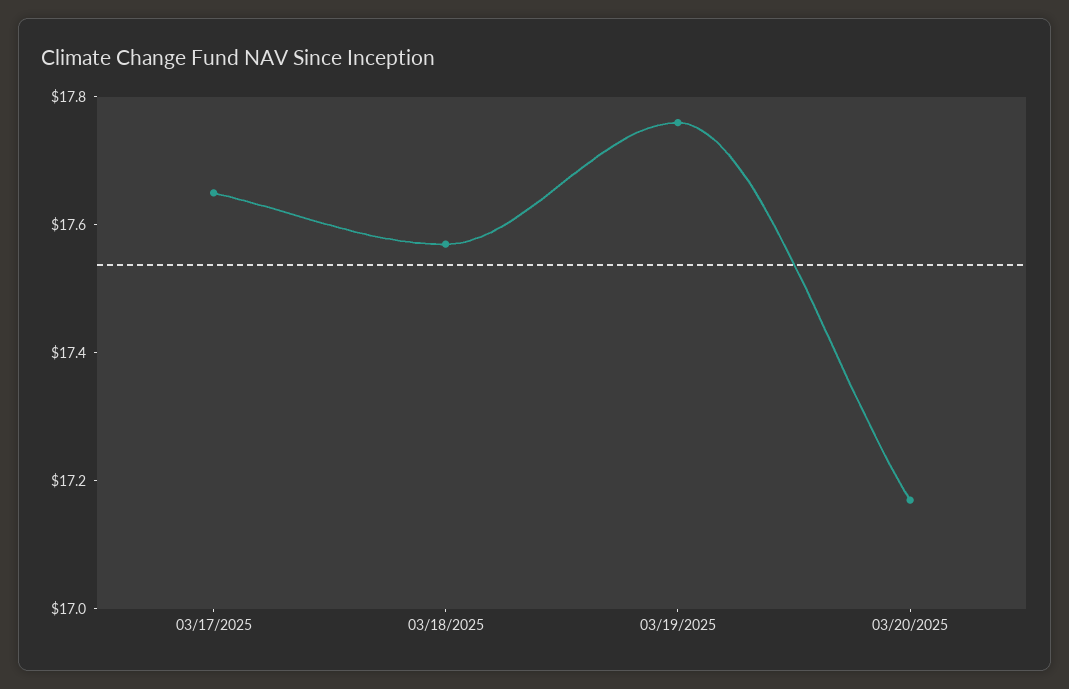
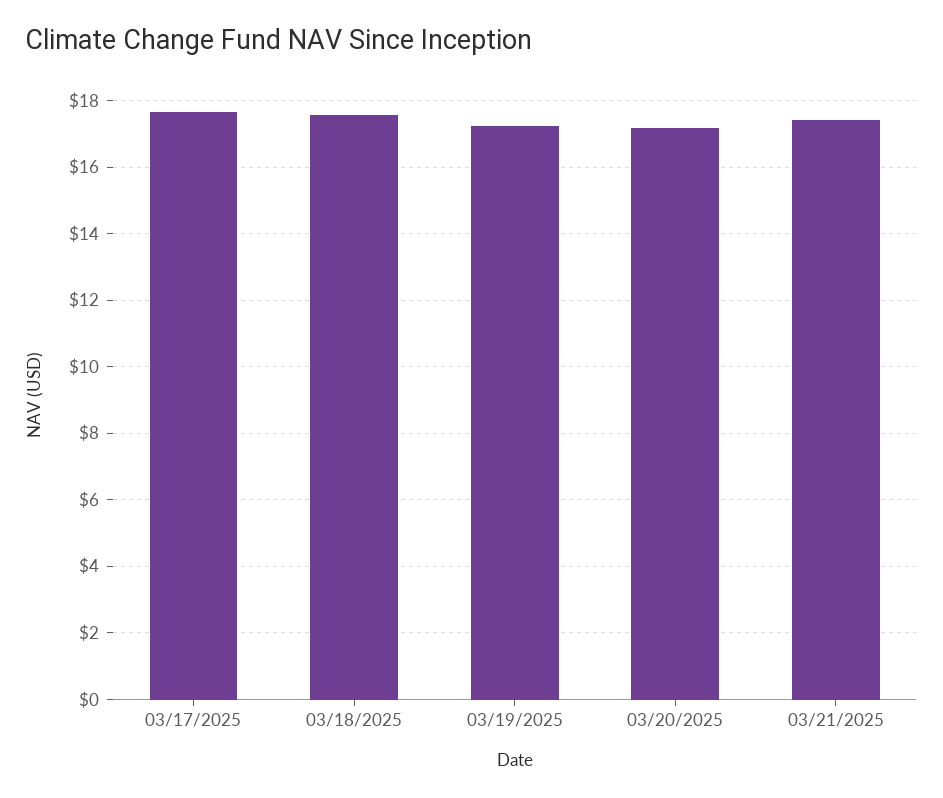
03/19/2025: 17.75 -> 17.2
03/21/2025: none -> 17.4

